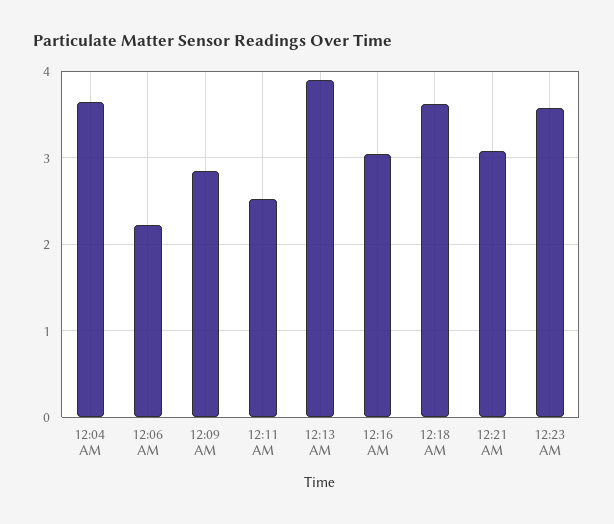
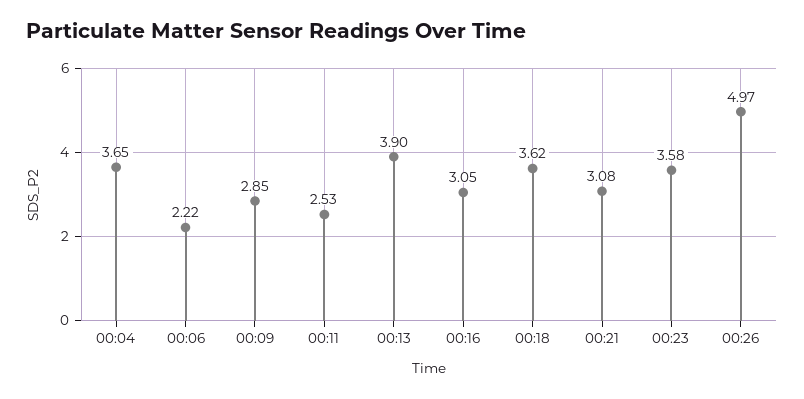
00:26: none -> 4.97

